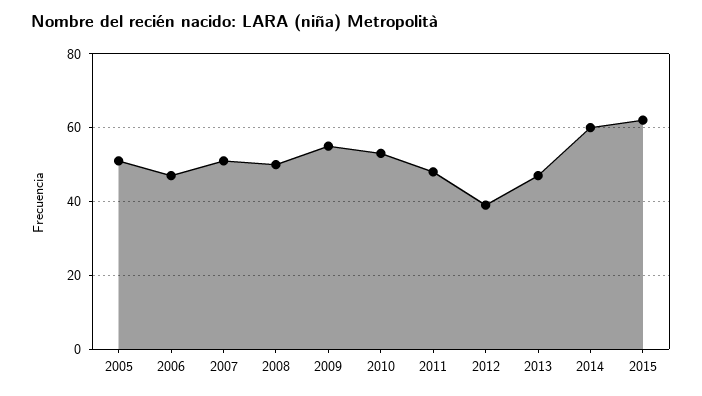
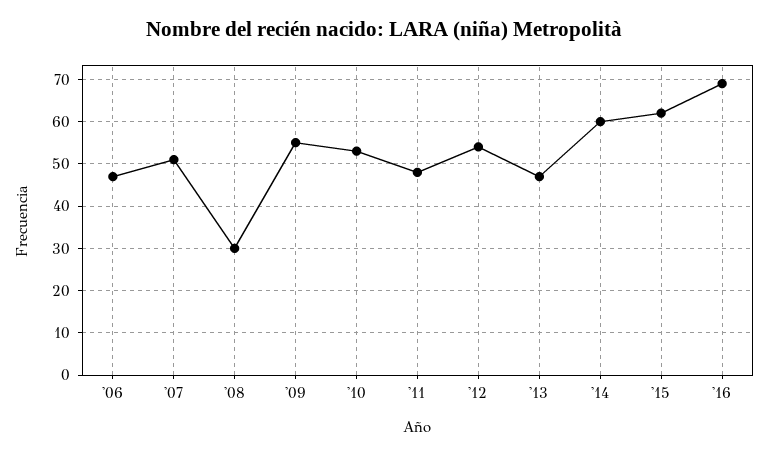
2005: 50 -> none
2008: 50 -> 30
2012: 40 -> 55
'16: none -> 70

